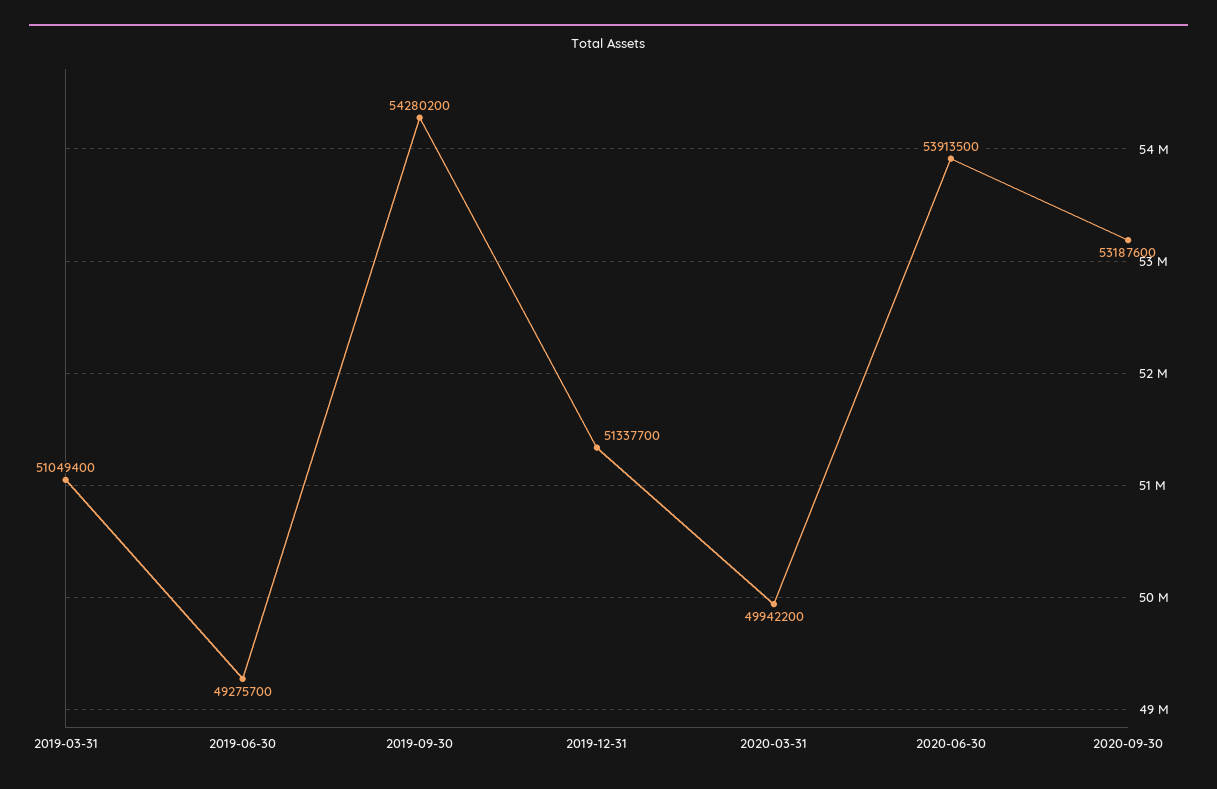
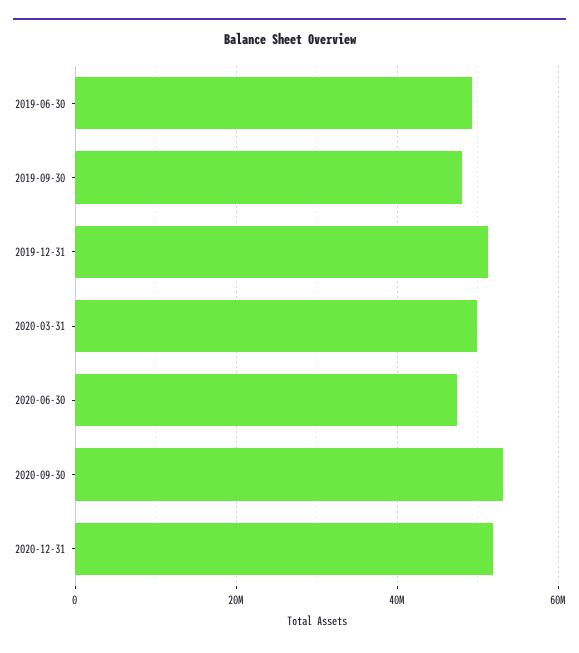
2019-03-31: 51049400 -> none
2019-09-30: 54280200 -> 48000000
2020-06-30: 53913500 -> 48000000
2020-12-31: none -> 52000000

